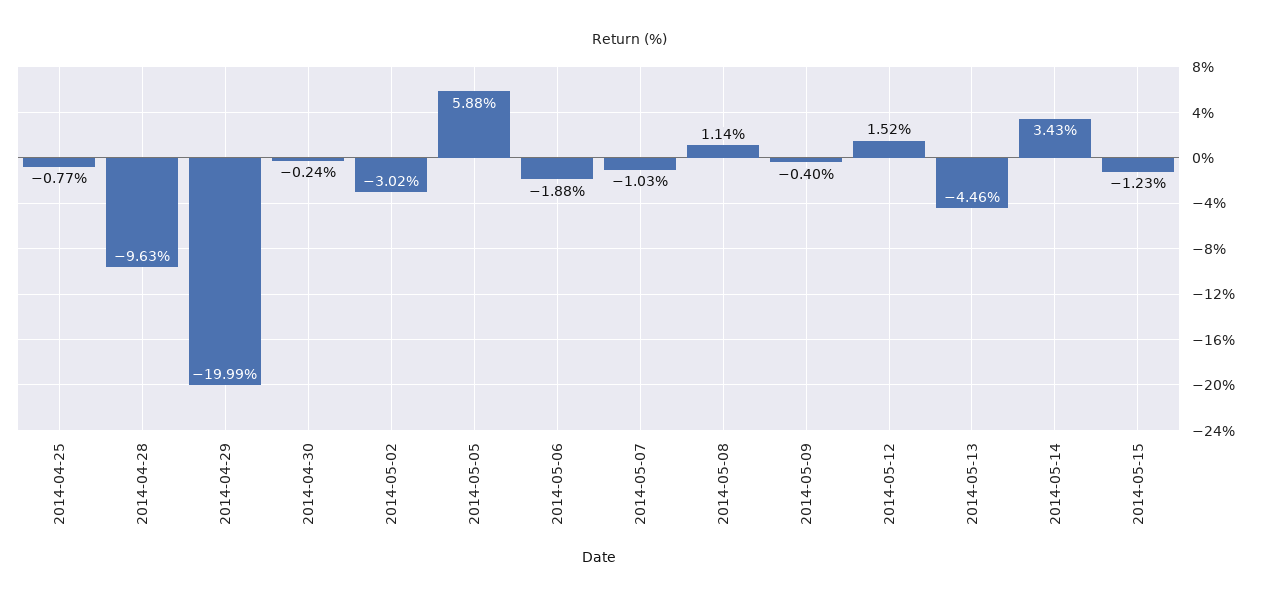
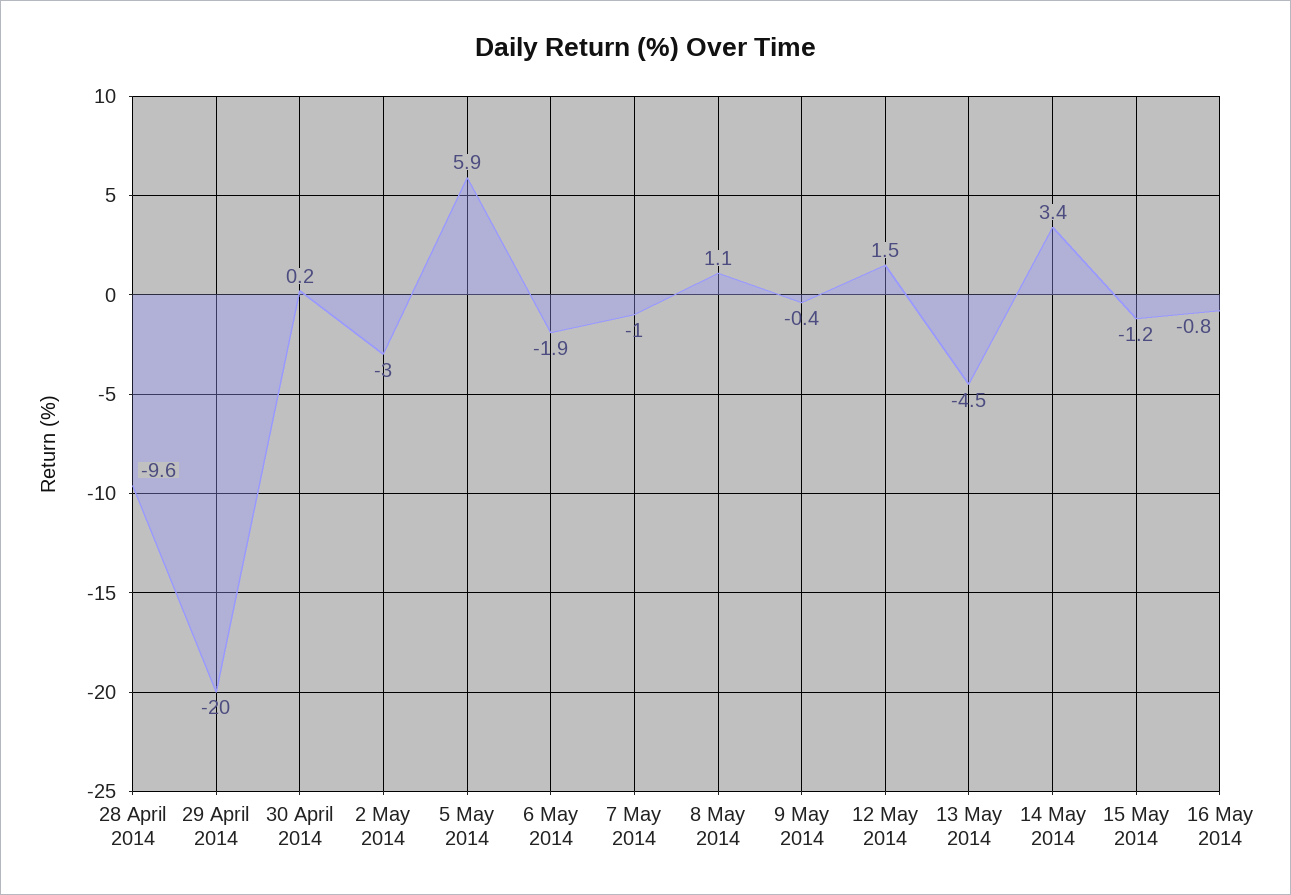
2014-04-25: -0.77 -> none
2014-04-30: -0.24 -> 0.2
16 May 2014: none -> -0.8

